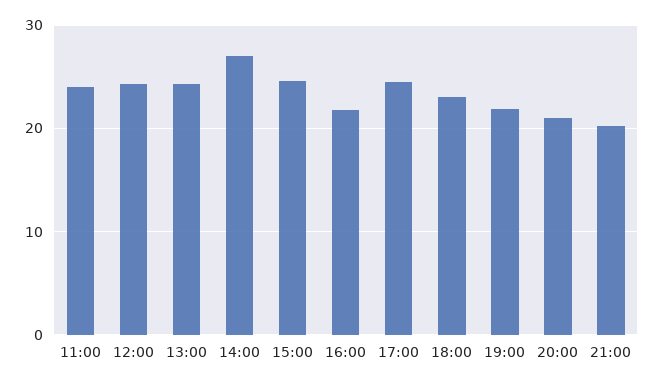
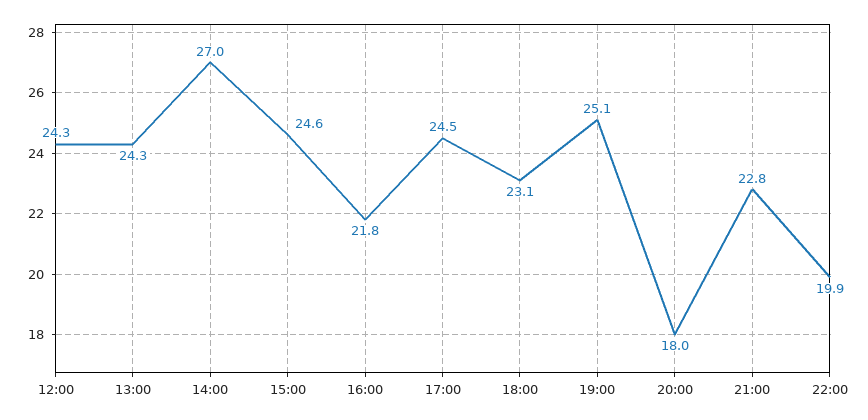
11:00: 24 -> none
19:00: 22 -> 25.1
20:00: 21 -> 18
21:00: 20 -> 22.8
22:00: none -> 19.9

